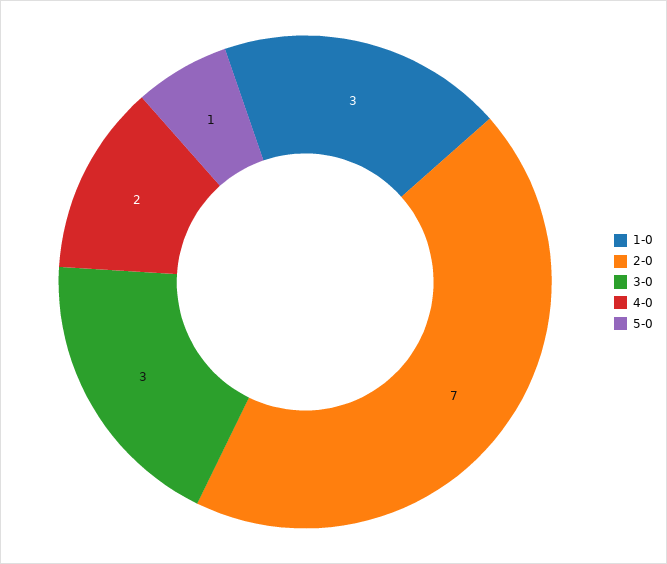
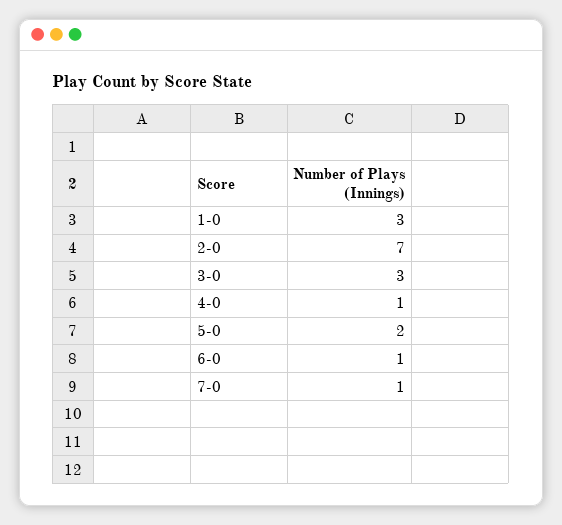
4-0: 2 -> 1
5-0: 1 -> 2
6-0: none -> 1
7-0: none -> 1

